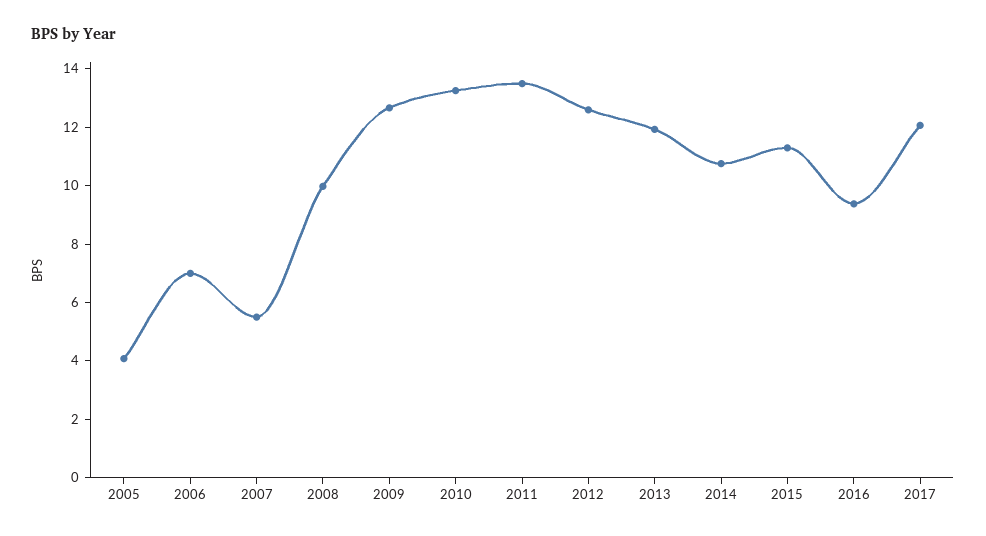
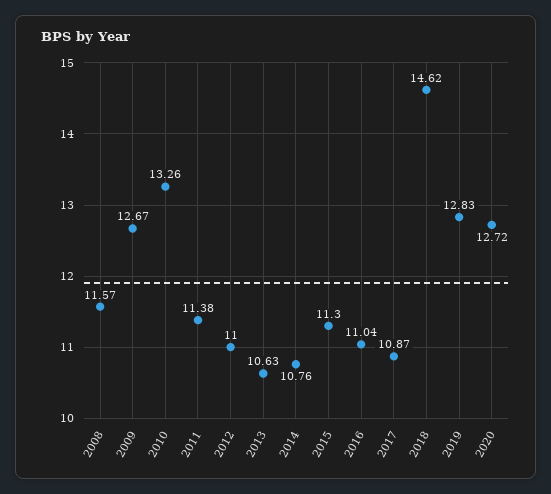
2005: 4 -> none
2006: 7 -> none
2007: 5.5 -> none
2008: 10 -> 11.57
2011: 13.5 -> 11.38
2012: 12.5 -> 11
2013: 12 -> 10.63
2016: 9.5 -> 11.04
2017: 12 -> 10.87
2018: none -> 14.62
2019: none -> 12.83
2020: none -> 12.72

